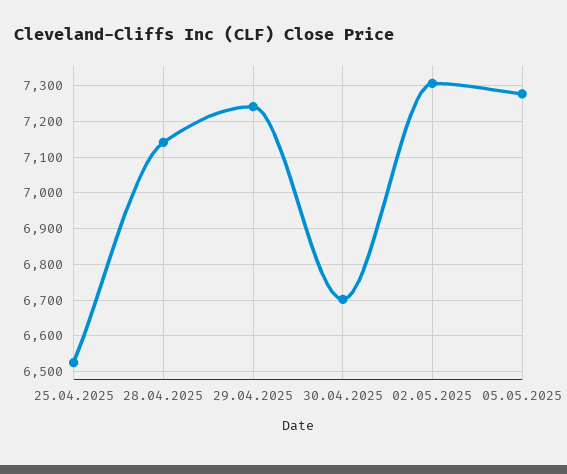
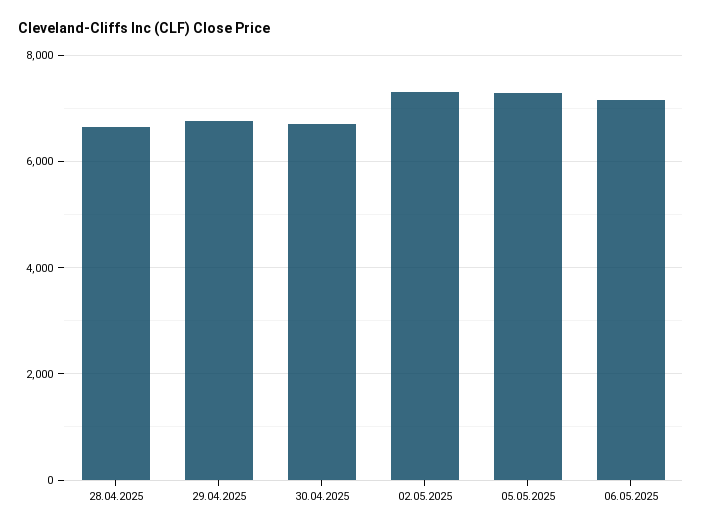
25.04.2025: 6520 -> none
28.04.2025: 7140 -> 6600
29.04.2025: 7240 -> 6800
06.05.2025: none -> 7200

